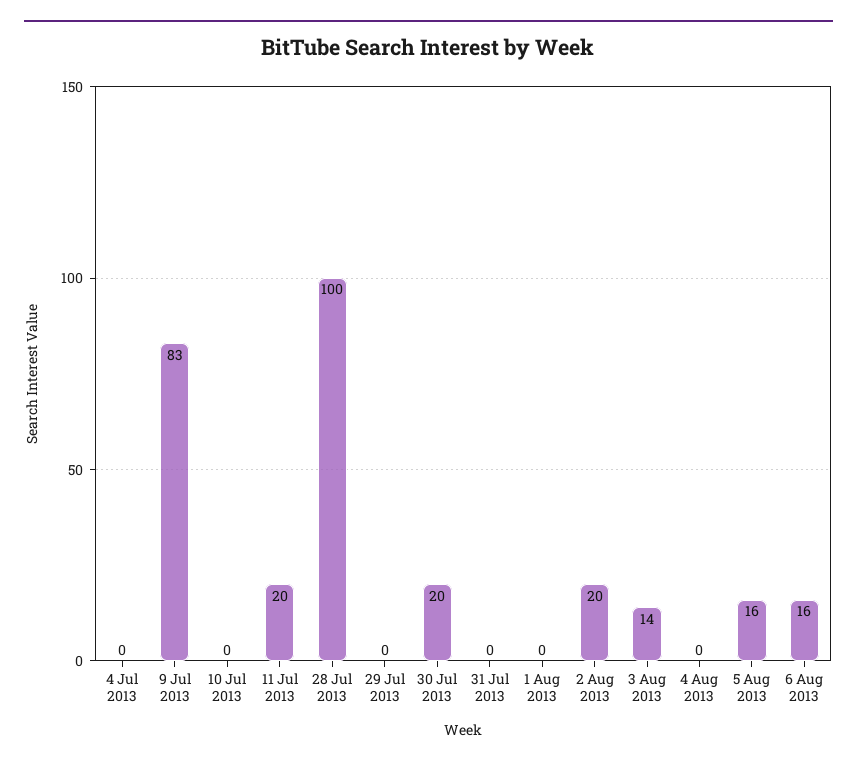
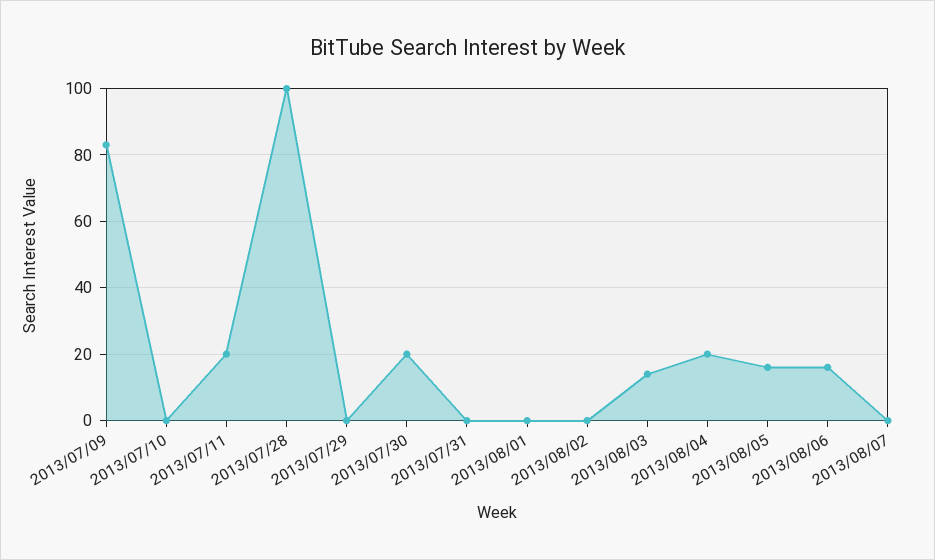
4 Jul 2013: 0 -> none
2 Aug 2013: 20 -> 0
4 Aug 2013: 0 -> 20
2013/08/07: none -> 0

